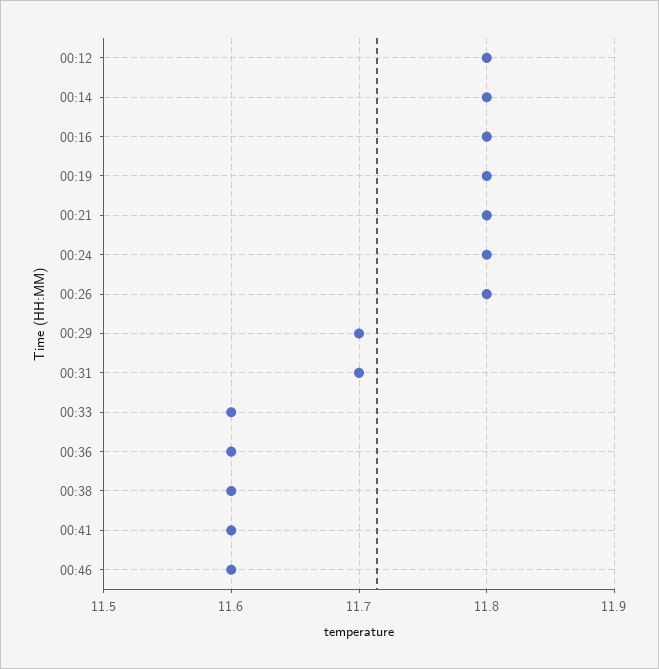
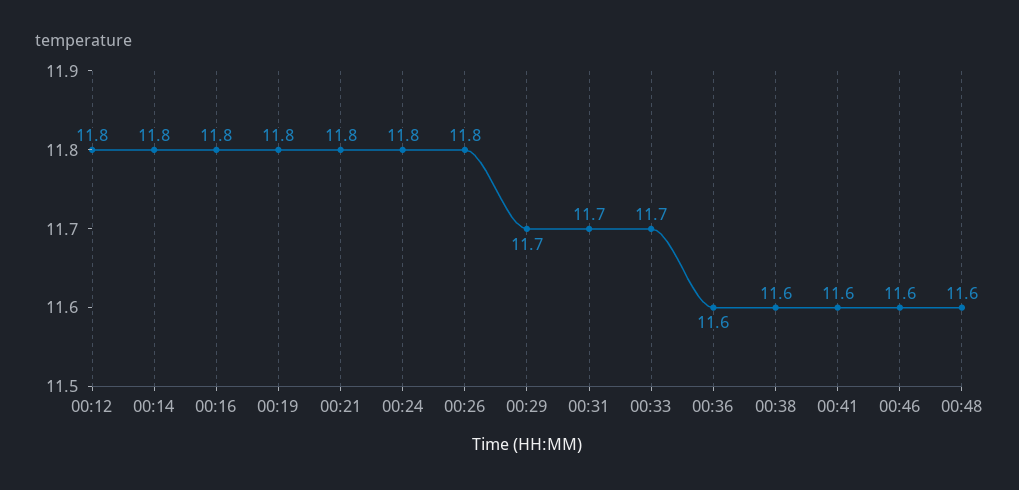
00:33: 11.6 -> 11.7
00:48: none -> 11.6

